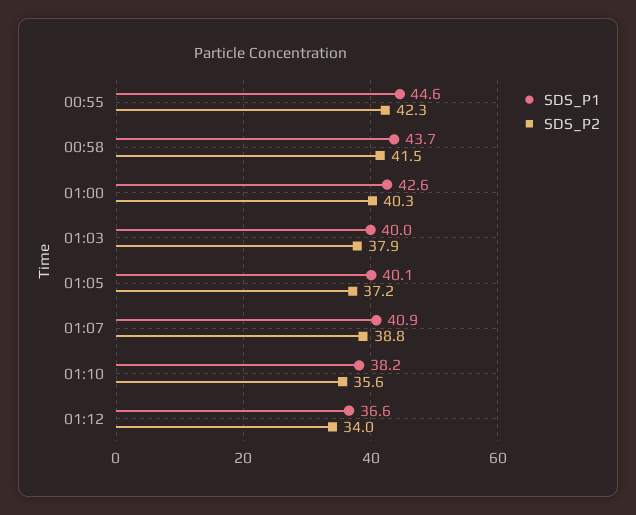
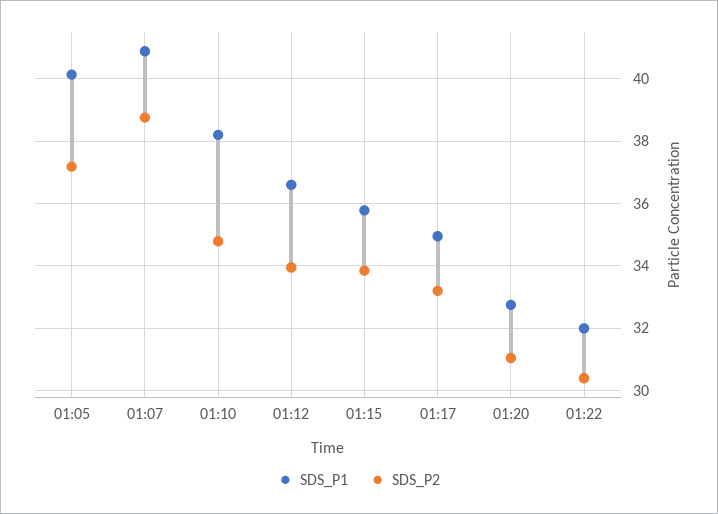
SDS_P1, 00:55: 44.6 -> none
SDS_P2, 00:55: 42.3 -> none
SDS_P1, 00:58: 43.7 -> none
SDS_P2, 00:58: 41.5 -> none
SDS_P1, 01:00: 42.6 -> none
SDS_P2, 01:00: 40.3 -> none
SDS_P1, 01:03: 40 -> none
SDS_P2, 01:03: 37.9 -> none
SDS_P2, 01:10: 35.6 -> 34.8
SDS_P1, 01:15: none -> 35.8
SDS_P2, 01:15: none -> 33.8
SDS_P1, 01:17: none -> 35
SDS_P2, 01:17: none -> 33.2
SDS_P1, 01:20: none -> 32.8
SDS_P2, 01:20: none -> 31
SDS_P1, 01:22: none -> 32
SDS_P2, 01:22: none -> 30.4

